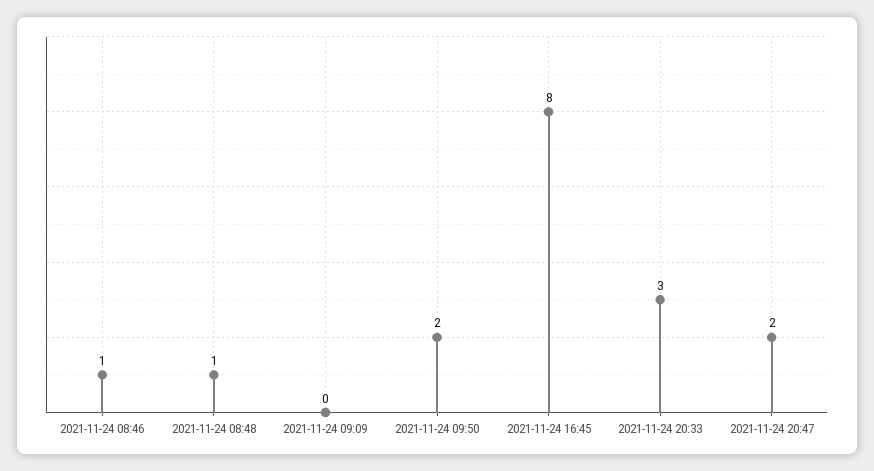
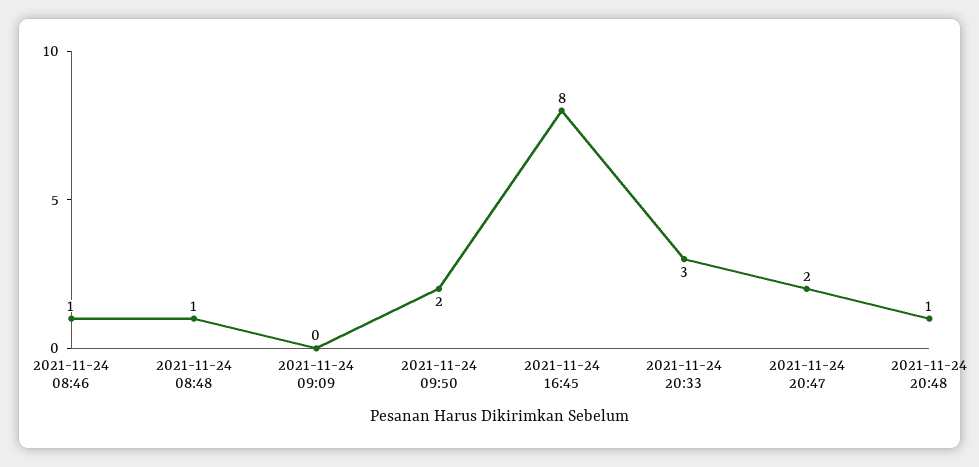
2021-11-24 20:48: none -> 1

